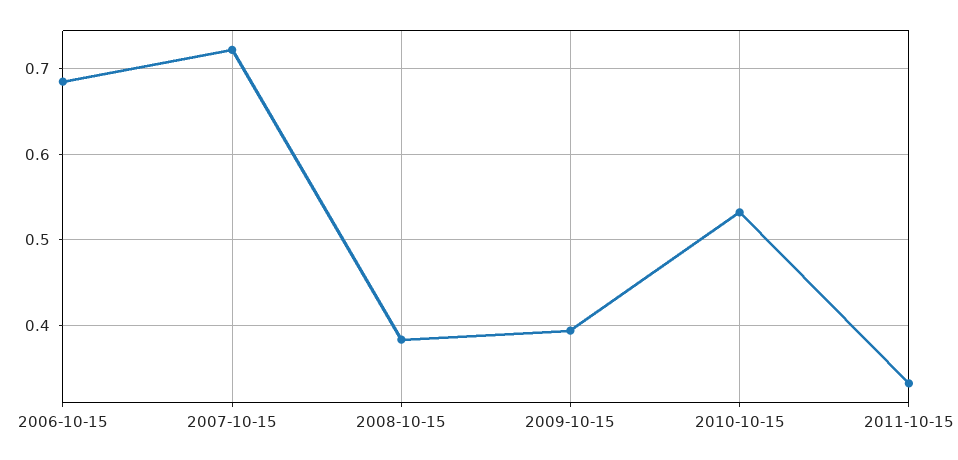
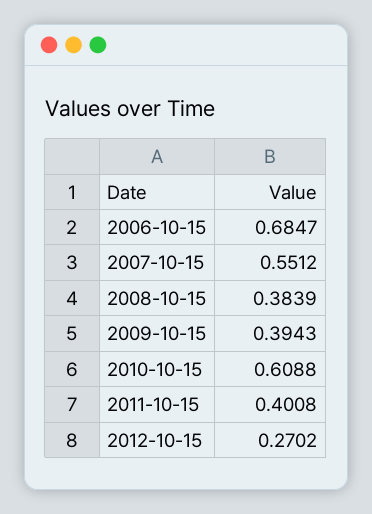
2007-10-15: 0.72 -> 0.5512
2010-10-15: 0.53 -> 0.6088
2011-10-15: 0.33 -> 0.4008
2012-10-15: none -> 0.2702

